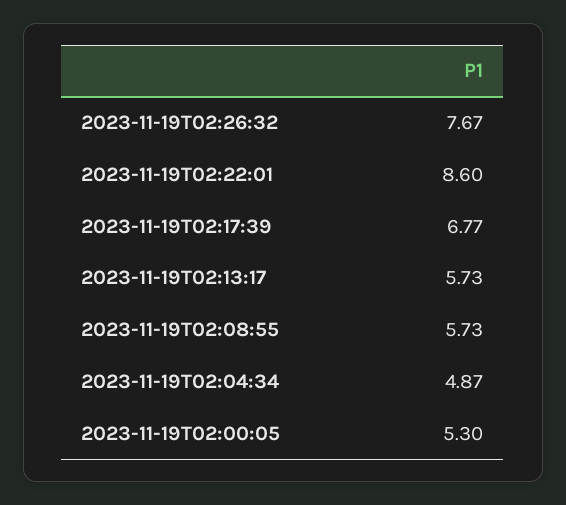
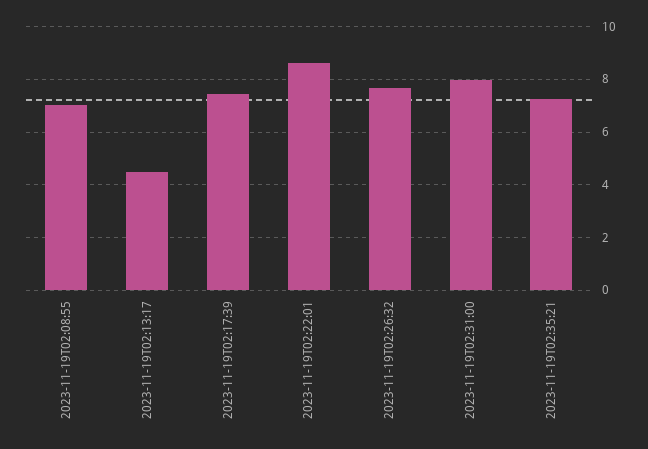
2023-11-19T02:17:39: 6.77 -> 7.5
2023-11-19T02:13:17: 5.73 -> 4.5
2023-11-19T02:08:55: 5.73 -> 7
2023-11-19T02:04:34: 4.87 -> none
2023-11-19T02:00:05: 5.3 -> none
2023-11-19T02:31:00: none -> 8
2023-11-19T02:35:21: none -> 7.25

